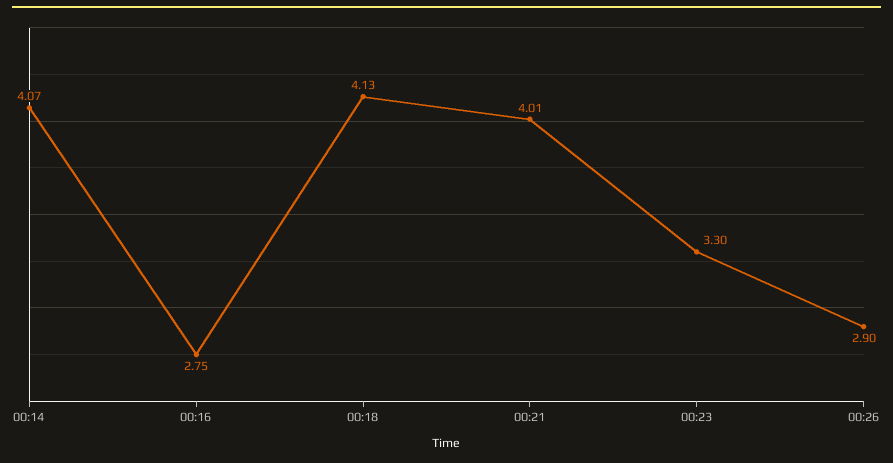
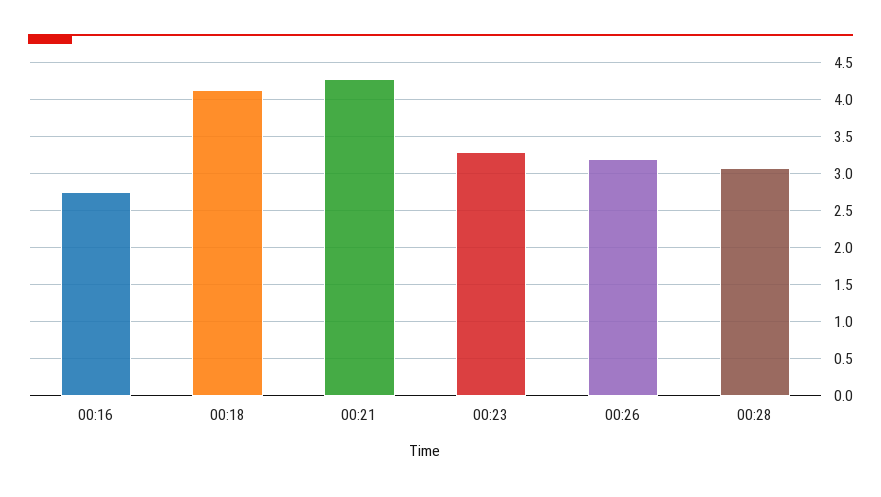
00:14: 4.07 -> none
00:21: 4.01 -> 4.3
00:26: 2.9 -> 3.2
00:28: none -> 3.1

